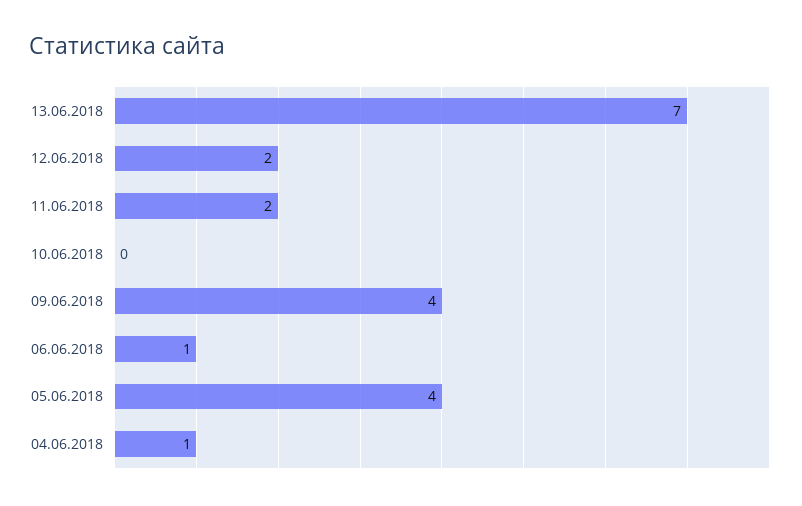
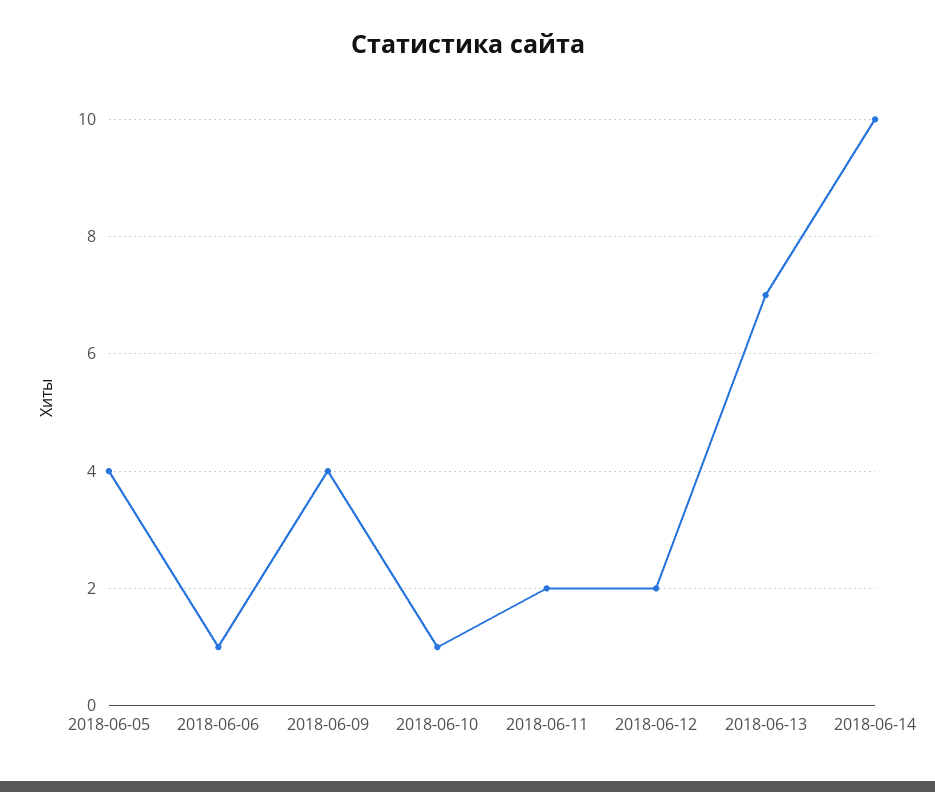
10.06.2018: 0 -> 1
04.06.2018: 1 -> none
2018-06-14: none -> 10

